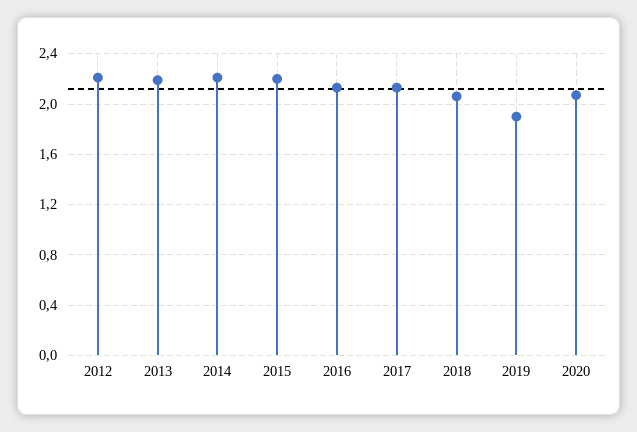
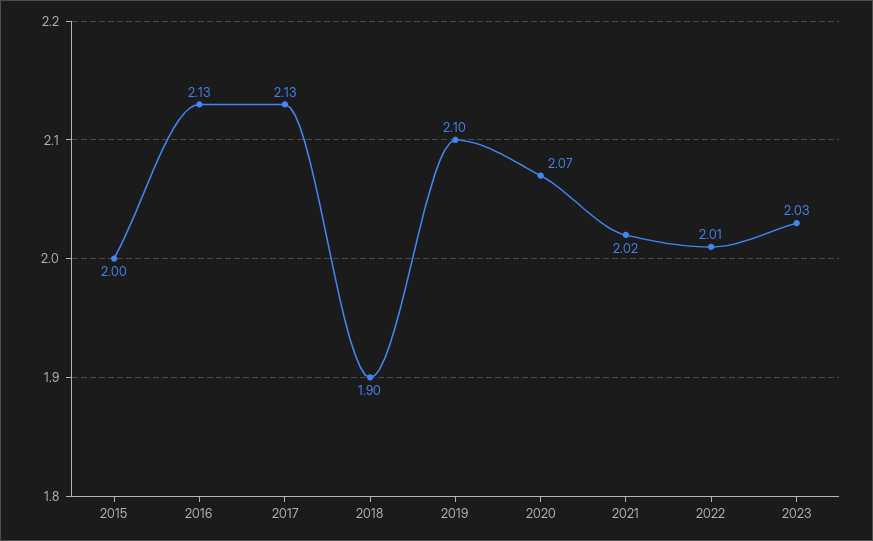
2012: 2.2 -> none
2013: 2.2 -> none
2014: 2.2 -> none
2015: 2.2 -> 2
2018: 2.05 -> 1.9
2019: 1.9 -> 2.1
2021: none -> 2.02
2022: none -> 2.01
2023: none -> 2.03

